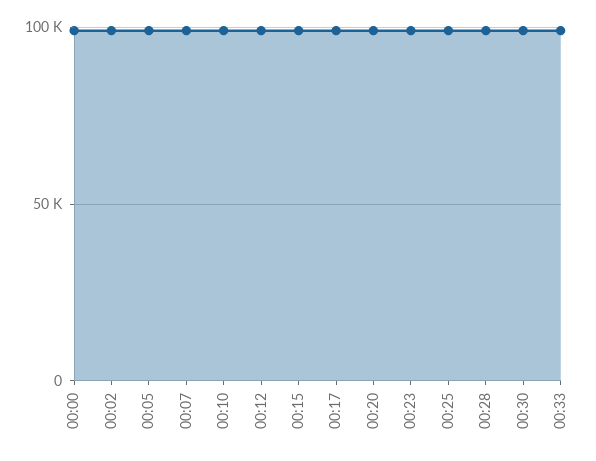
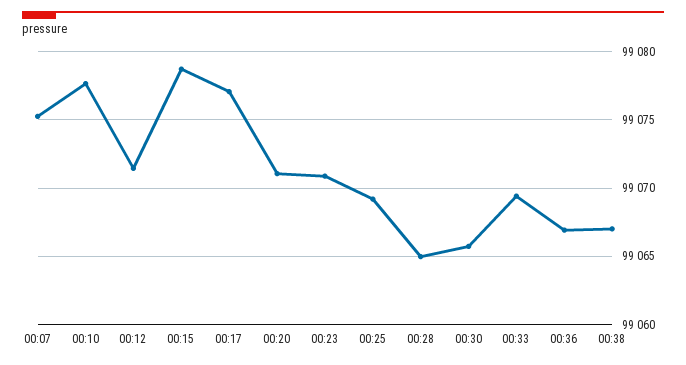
00:00: 100000 -> none
00:02: 100000 -> none
00:05: 100000 -> none
00:36: none -> 99067
00:38: none -> 99067

